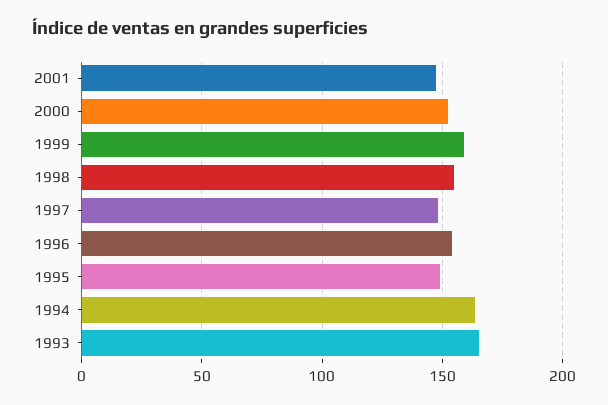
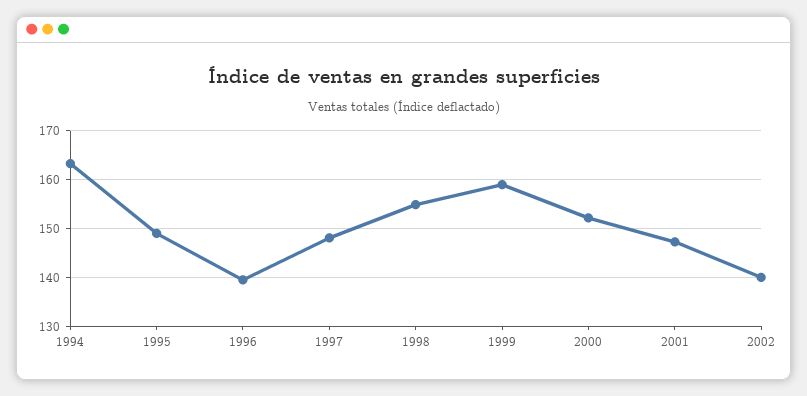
1996: 155 -> 140
1993: 165 -> none
2002: none -> 140

